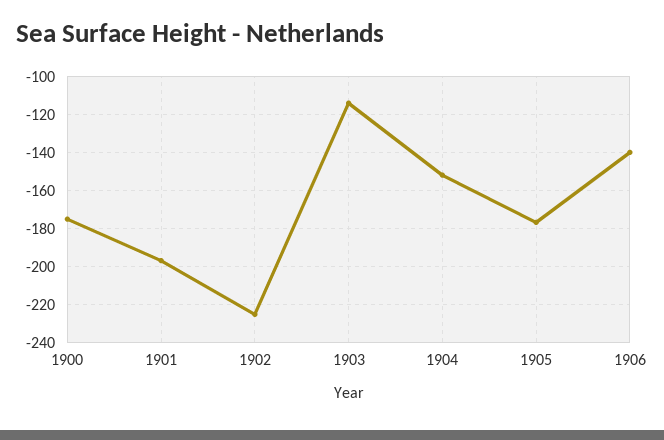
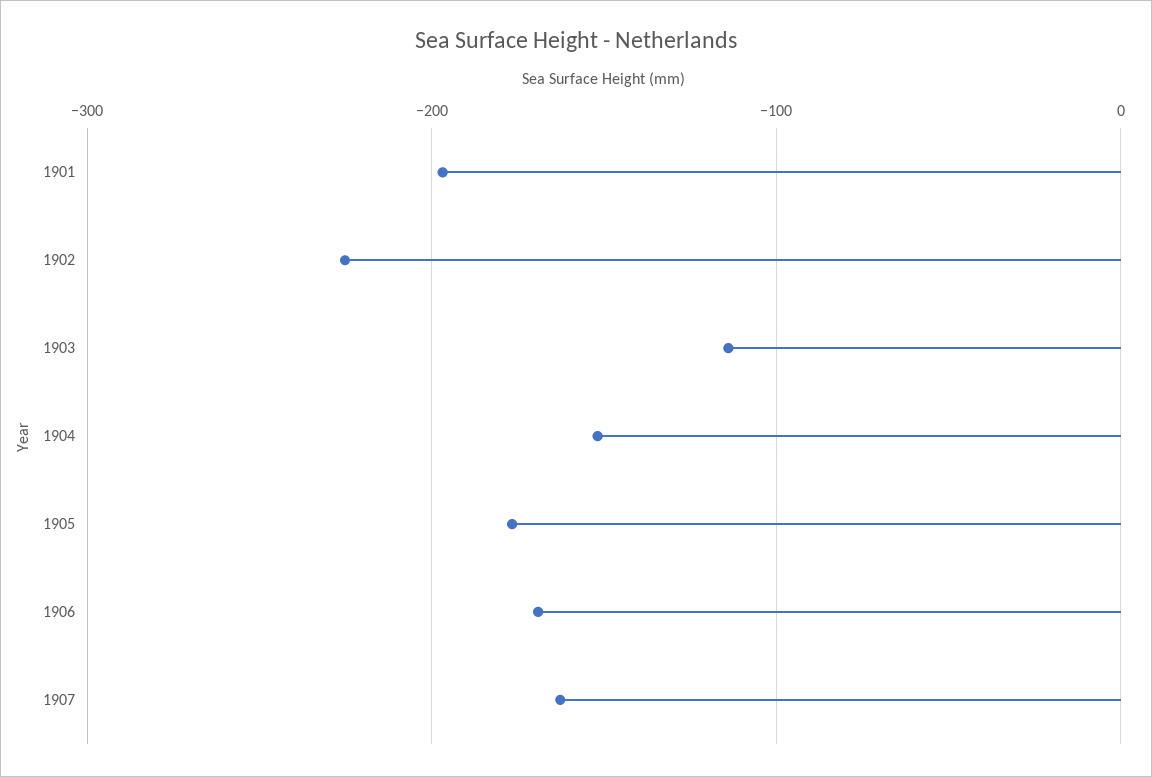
1900: -175 -> none
1906: -140 -> -170
1907: none -> -160

